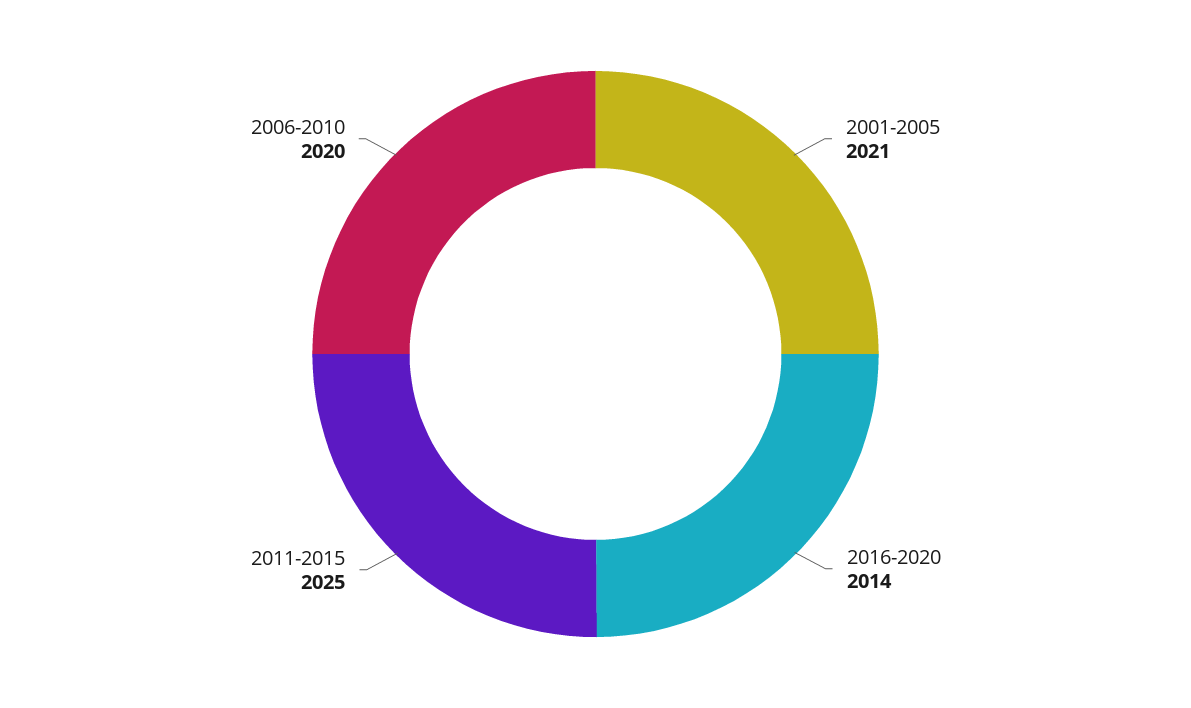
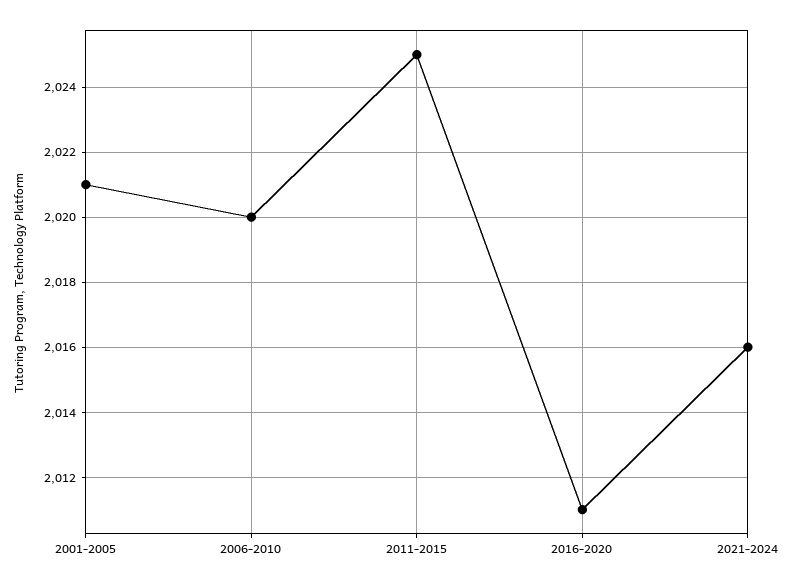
2016-2020: 2014 -> 2011
2021-2024: none -> 2016

